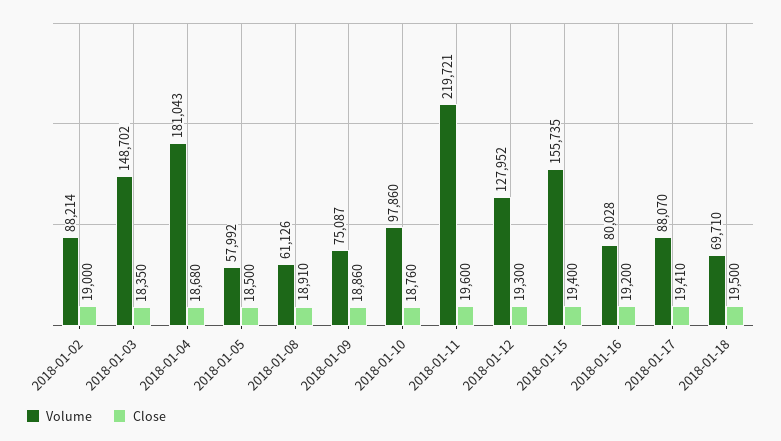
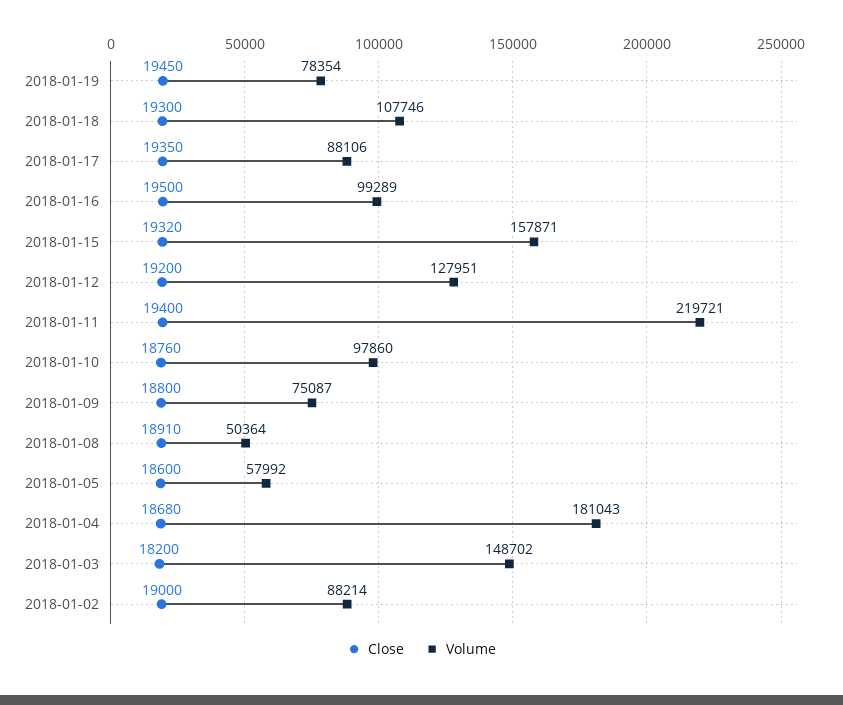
Close, 2018-01-03: 18350 -> 18200
Close, 2018-01-05: 18500 -> 18600
Volume, 2018-01-08: 61126 -> 50364
Close, 2018-01-09: 18860 -> 18800
Close, 2018-01-11: 19600 -> 19400
Volume, 2018-01-12: 127952 -> 127951
Close, 2018-01-12: 19300 -> 19200
Volume, 2018-01-15: 155735 -> 157871
Close, 2018-01-15: 19400 -> 19320
Volume, 2018-01-16: 80028 -> 99289
Close, 2018-01-16: 19200 -> 19500
Volume, 2018-01-17: 88070 -> 88106
Close, 2018-01-17: 19410 -> 19350
Volume, 2018-01-18: 69710 -> 107746
Close, 2018-01-18: 19500 -> 19300
Close, 2018-01-19: none -> 19450
Volume, 2018-01-19: none -> 78354

